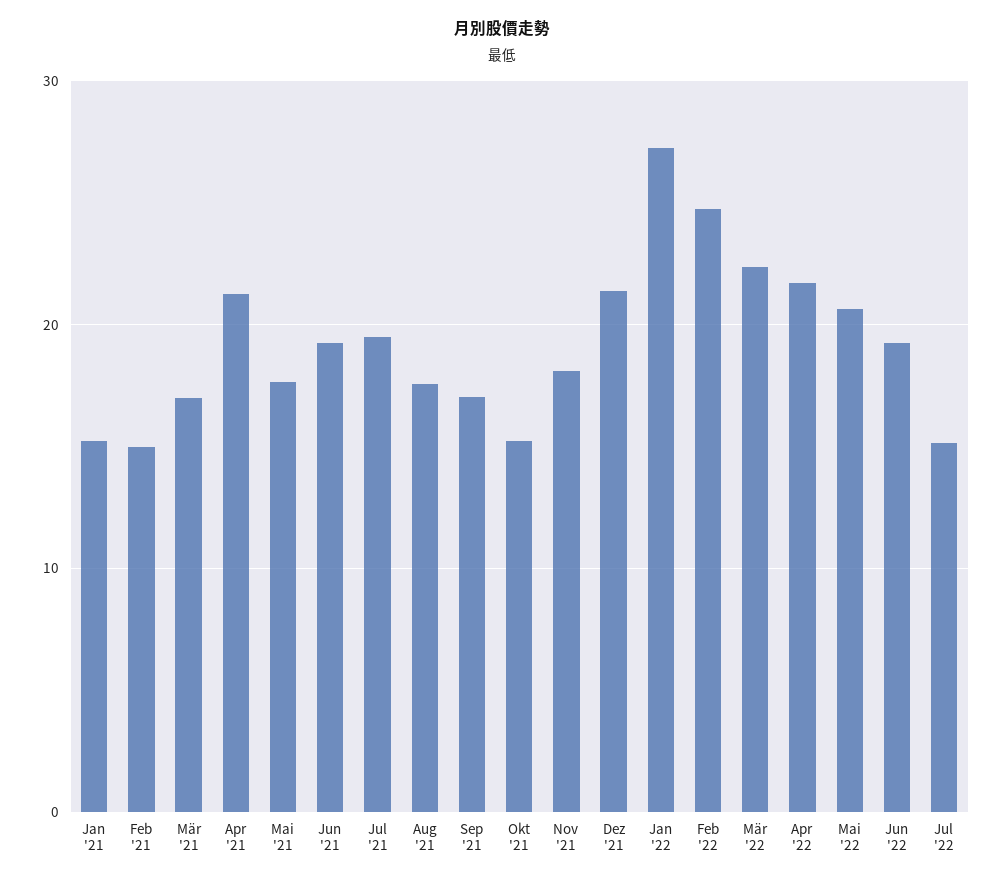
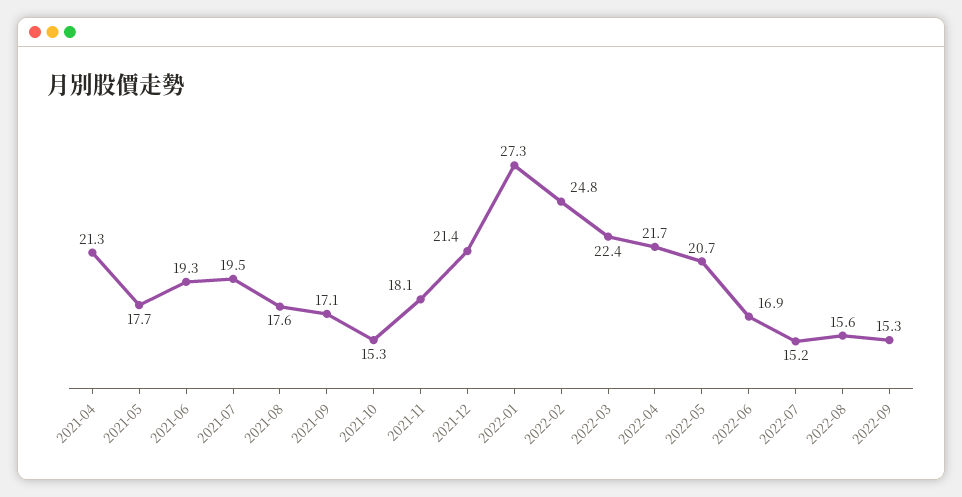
Jan '21: 15 -> none
Feb '21: 15 -> none
Mär '21: 17 -> none
Jun '22: 19 -> 16.9
2022-08: none -> 15.6
2022-09: none -> 15.3

